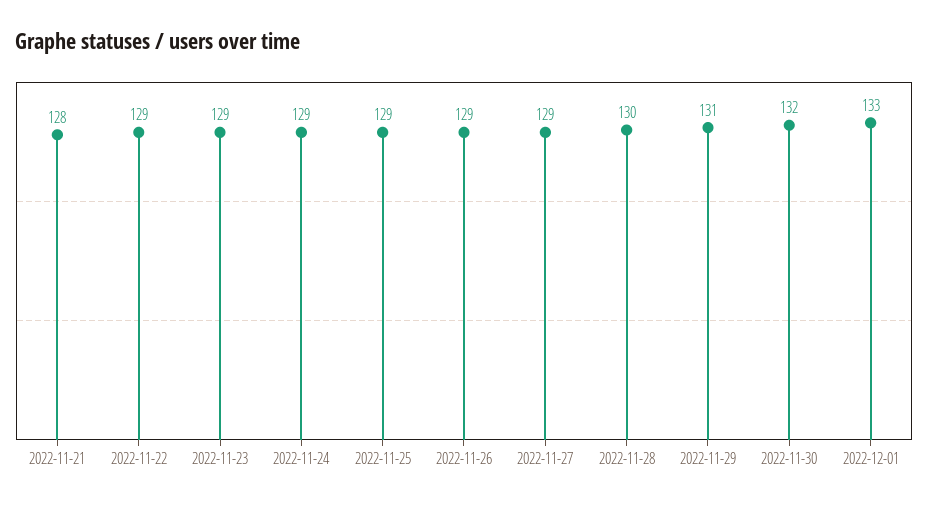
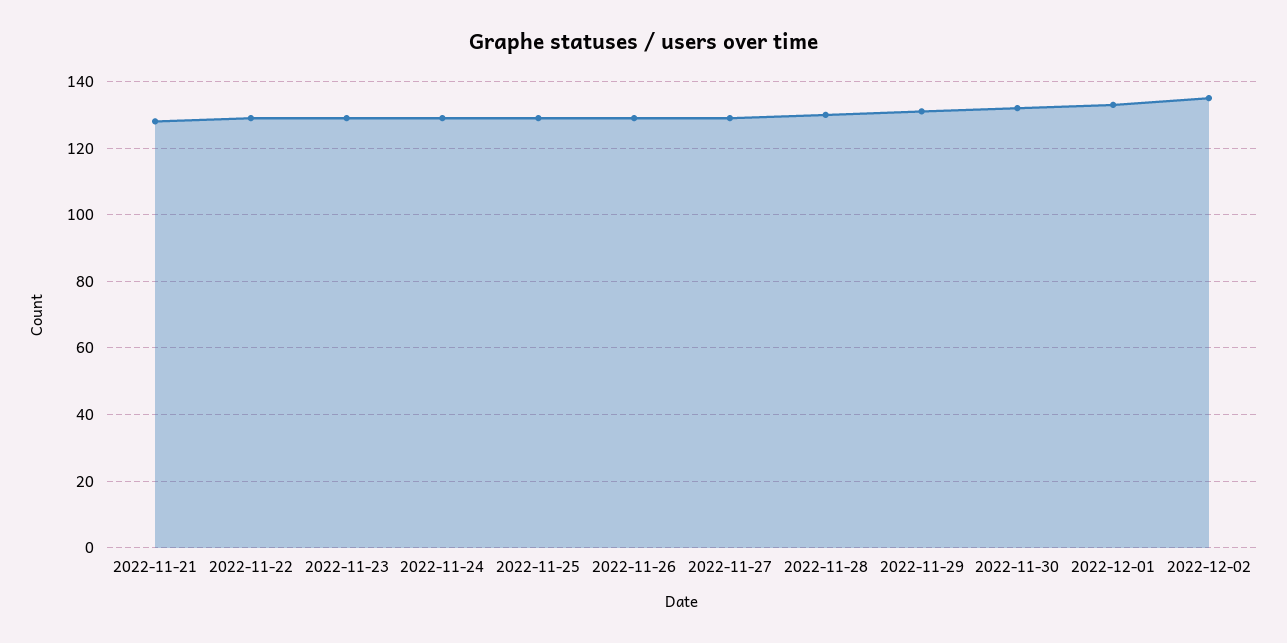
2022-12-02: none -> 135

